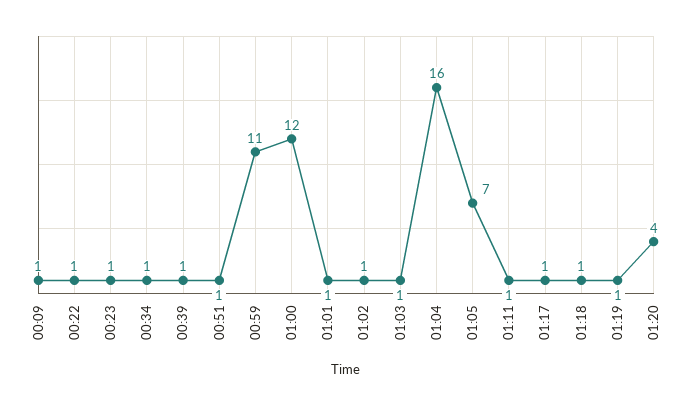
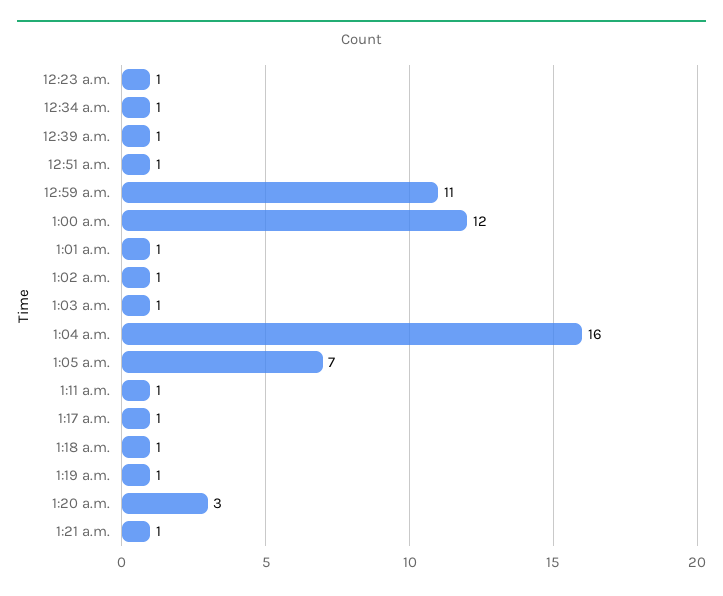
00:09: 1 -> none
00:22: 1 -> none
01:20: 4 -> 3
1:21 a.m.: none -> 1

